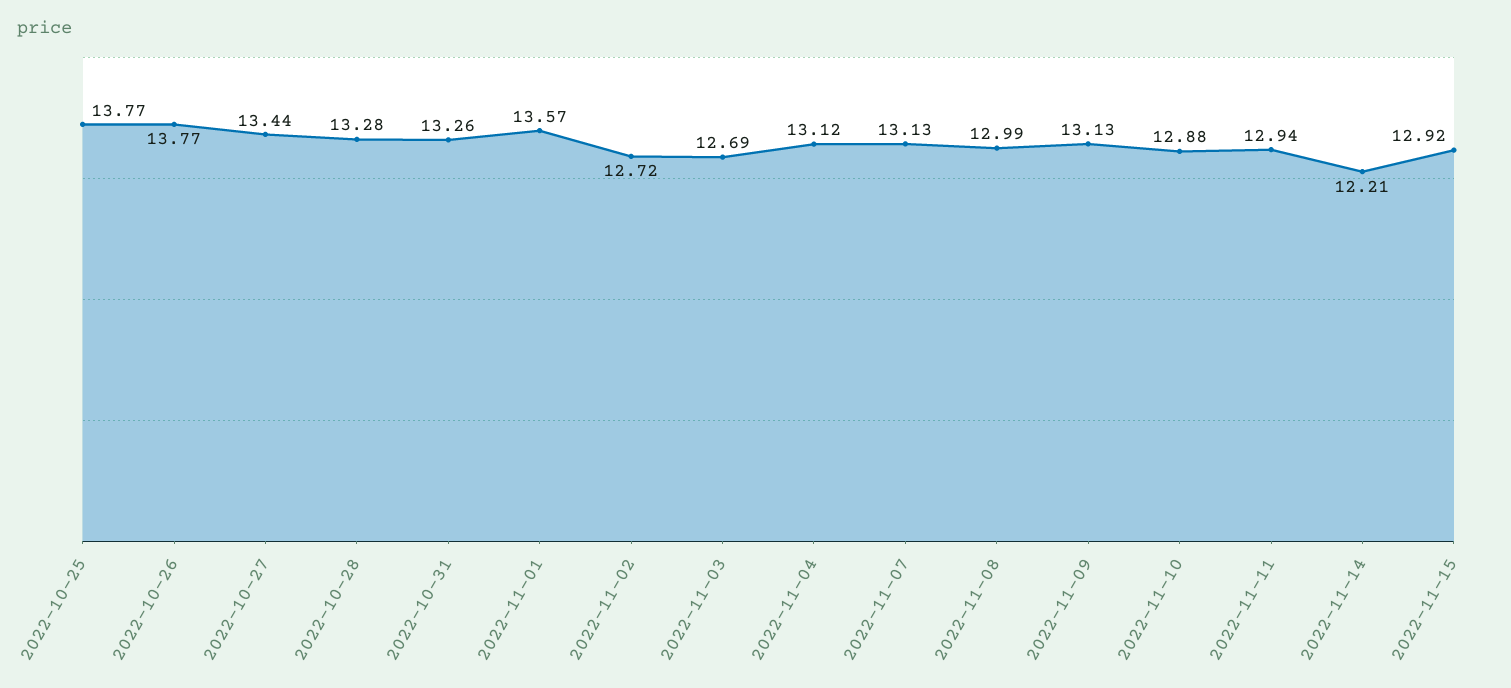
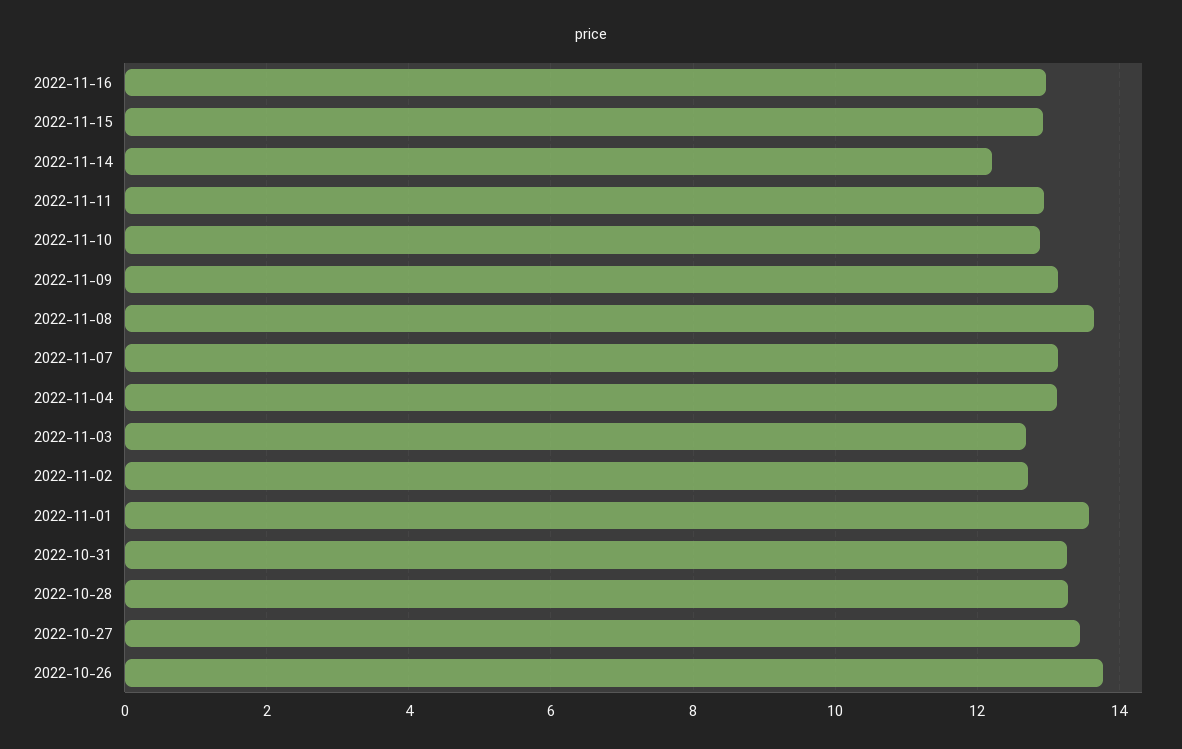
2022-10-25: 13.77 -> none
2022-11-08: 12.99 -> 13.6
2022-11-16: none -> 13

